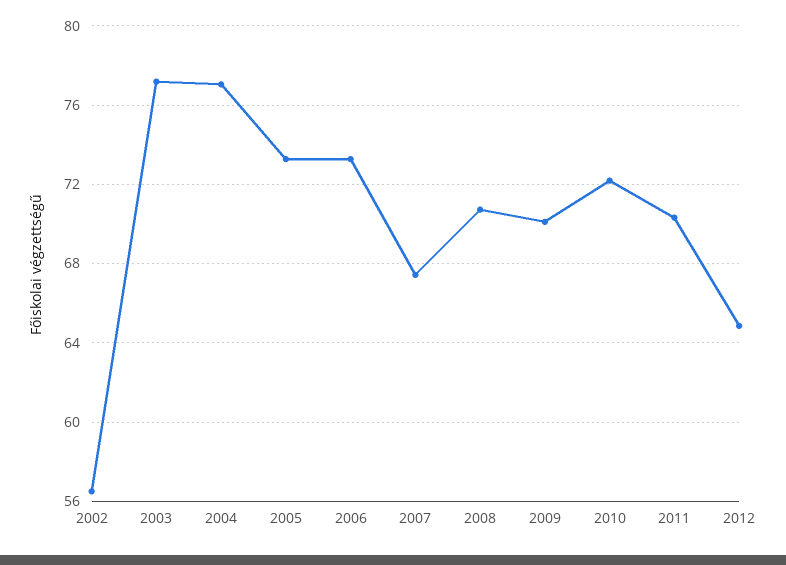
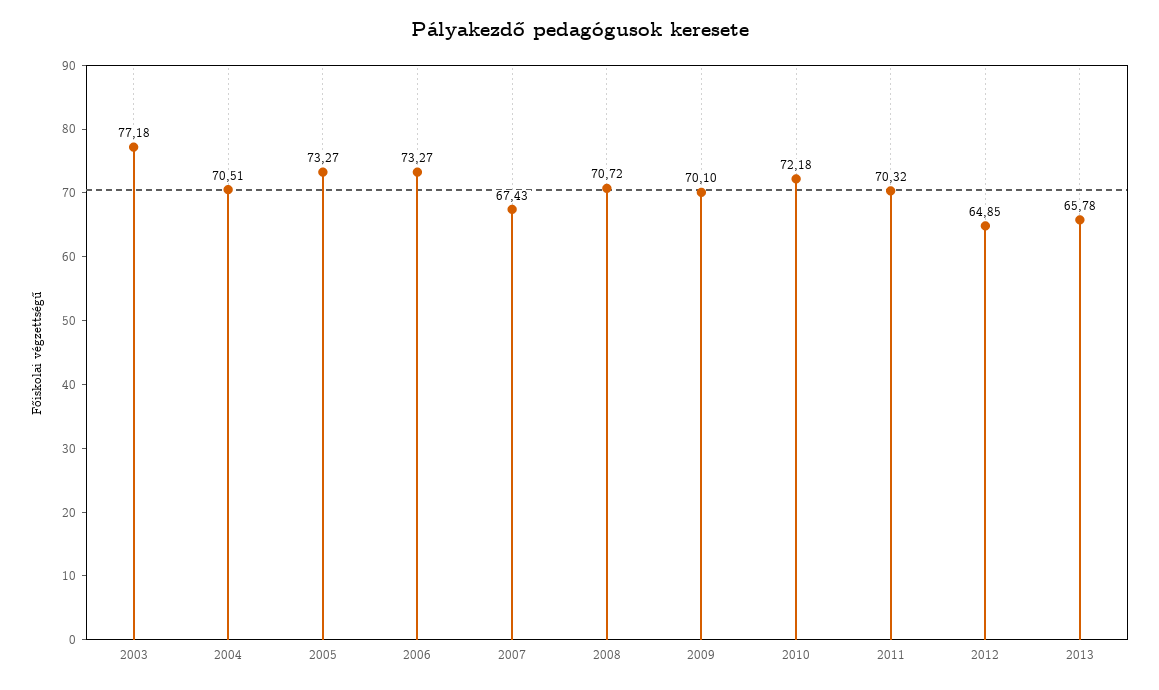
2002: 56.5 -> none
2004: 77 -> 70.51
2013: none -> 65.78

